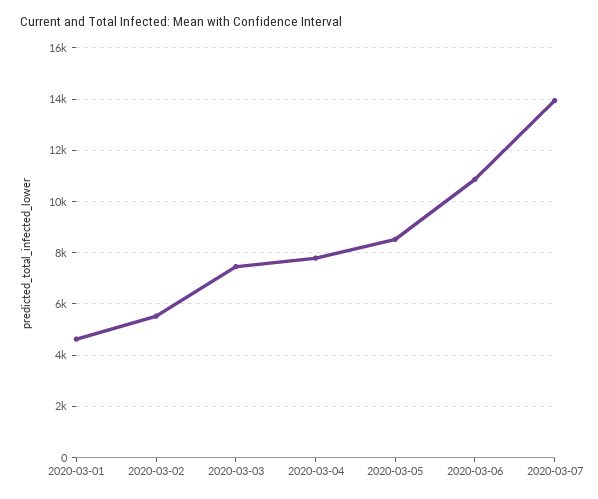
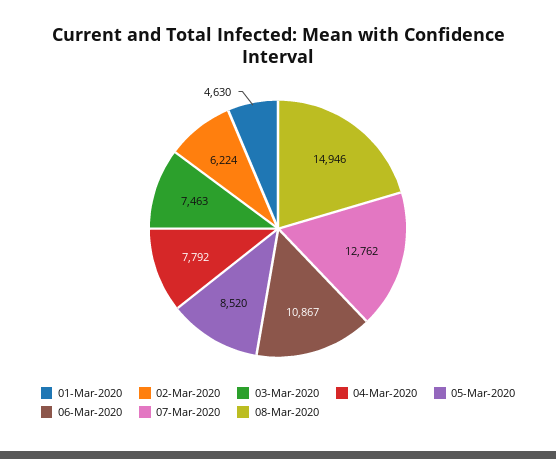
2020-03-02: 5500 -> 6224
2020-03-07: 14000 -> 12762
08-Mar-2020: none -> 14946

